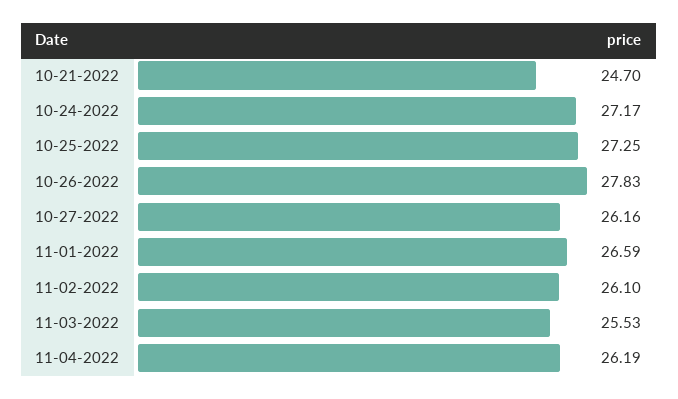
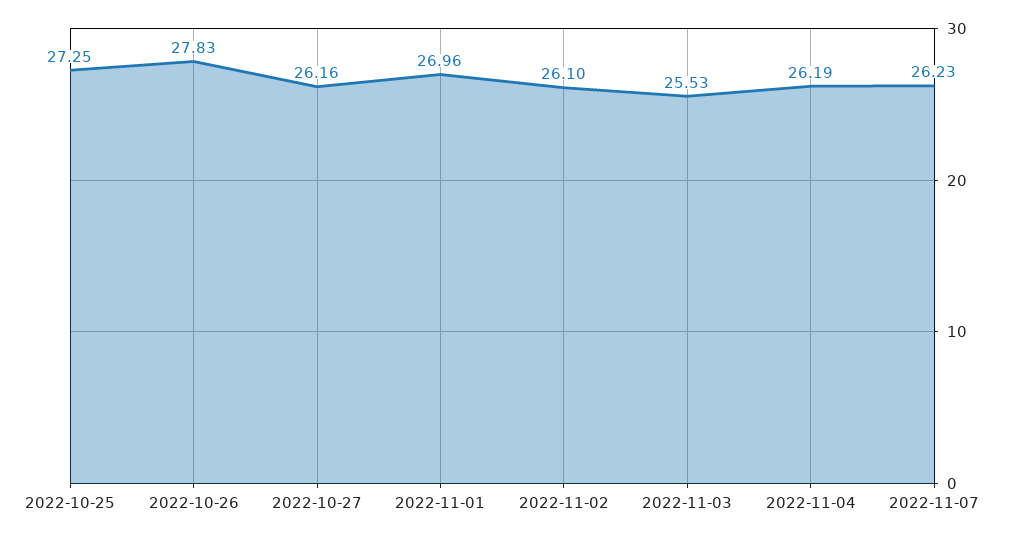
10-21-2022: 24.7 -> none
10-24-2022: 27.17 -> none
11-01-2022: 26.59 -> 26.96
2022-11-07: none -> 26.23

